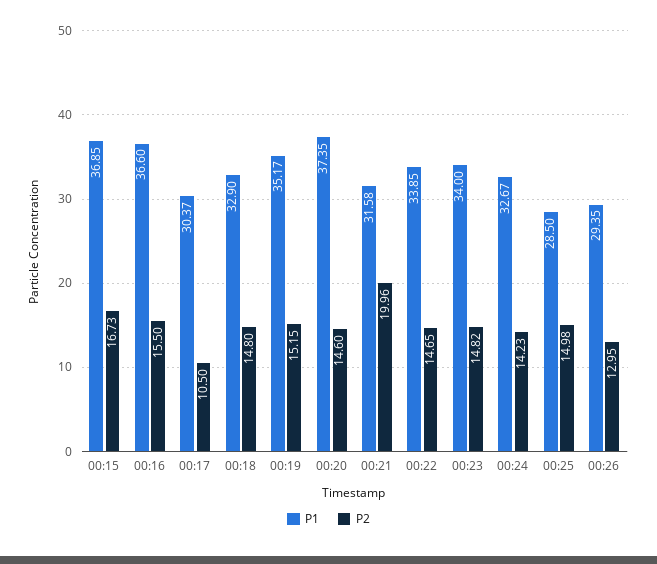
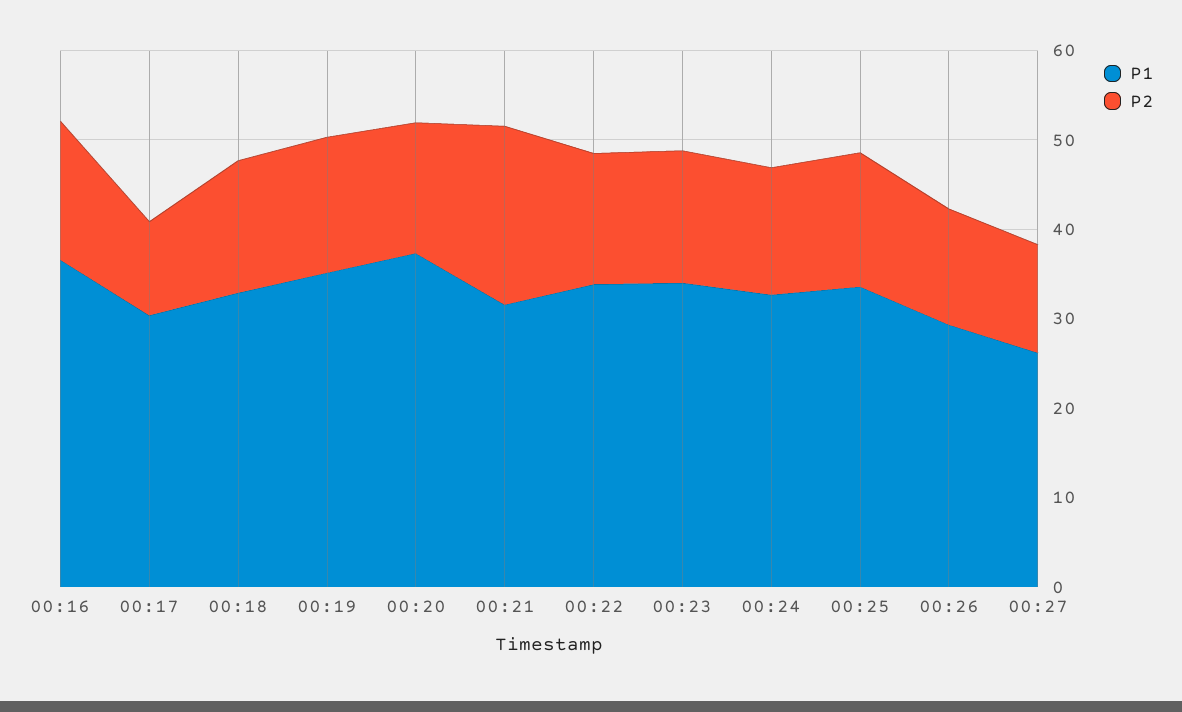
P1, 00:15: 36.85 -> none
P2, 00:15: 16.73 -> none
P1, 00:25: 28.5 -> 34
P1, 00:27: none -> 26
P2, 00:27: none -> 12

